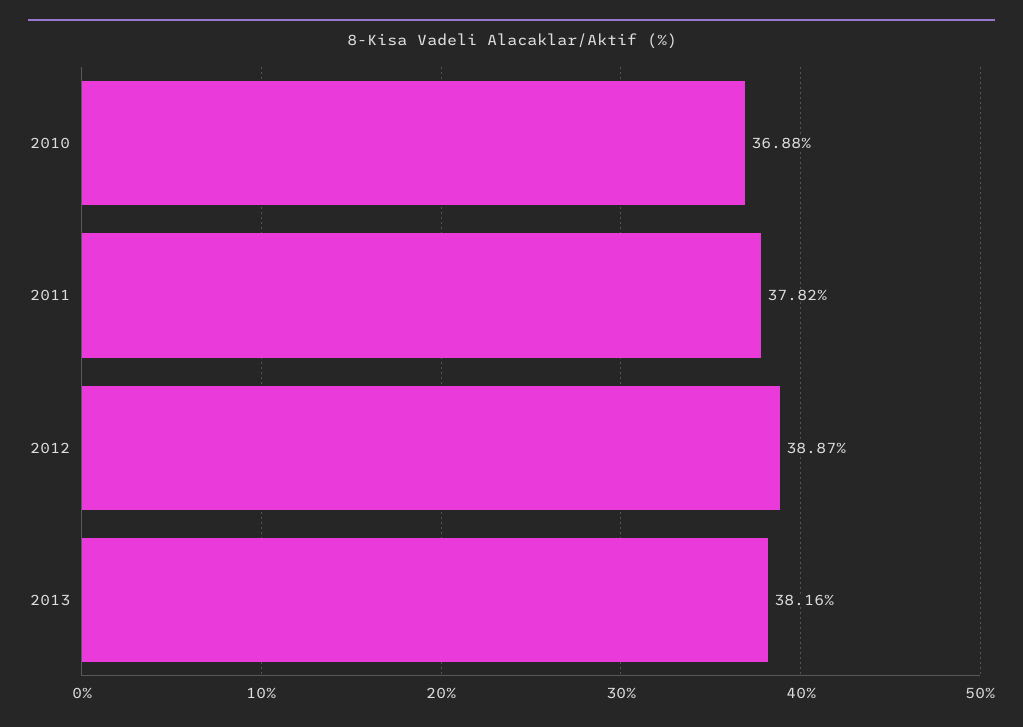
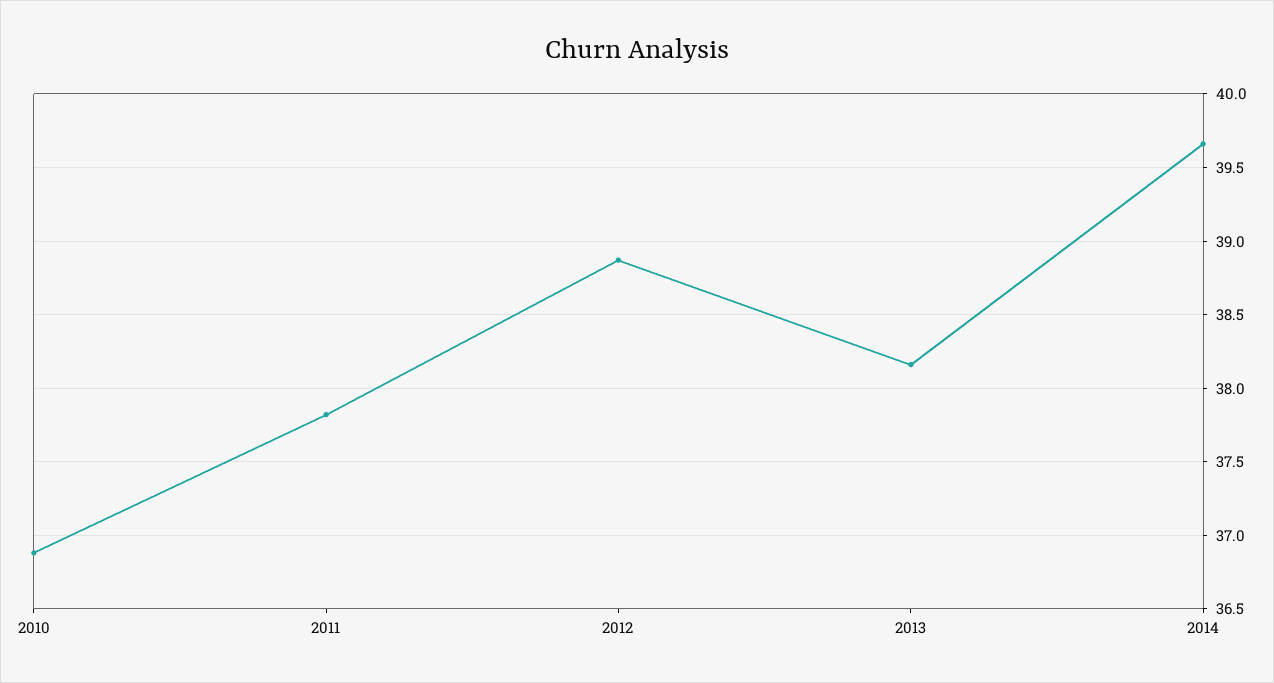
2014: none -> 39.65

